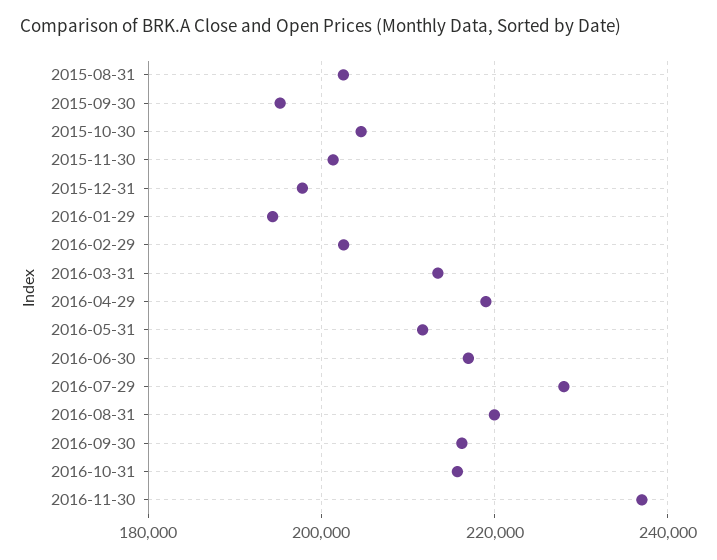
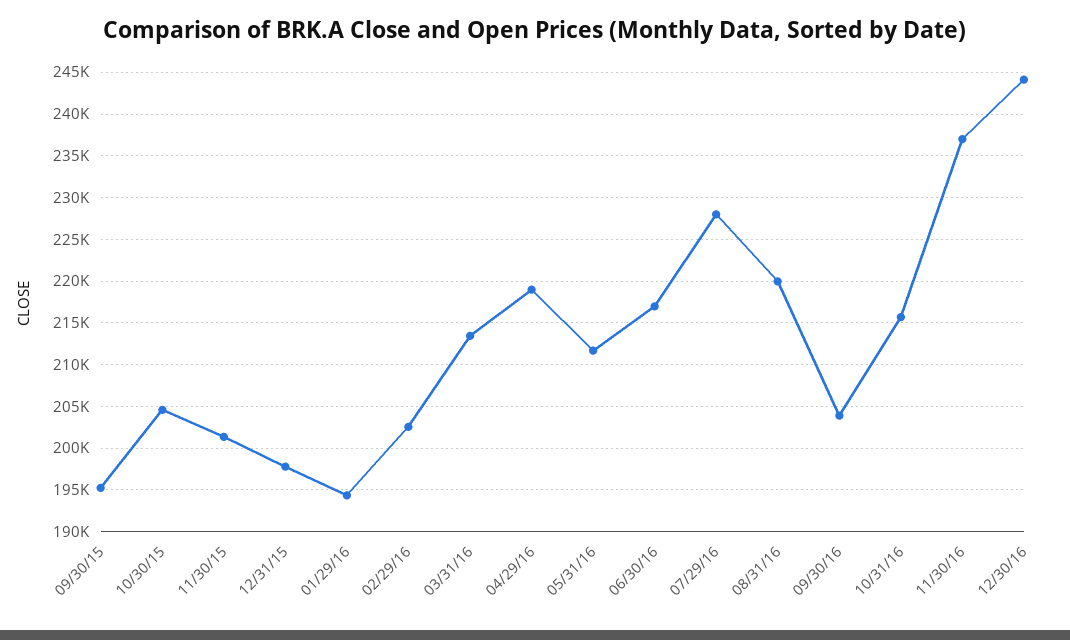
2015-08-31: 202000 -> none
2016-09-30: 216000 -> 204000
12/30/16: none -> 244000

